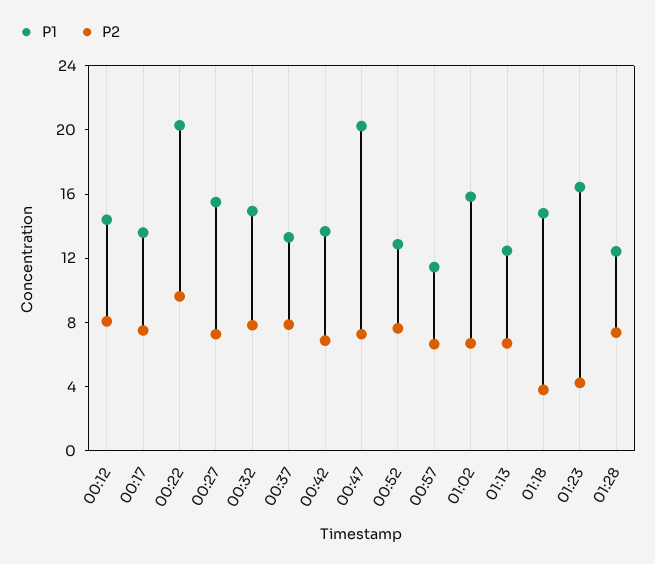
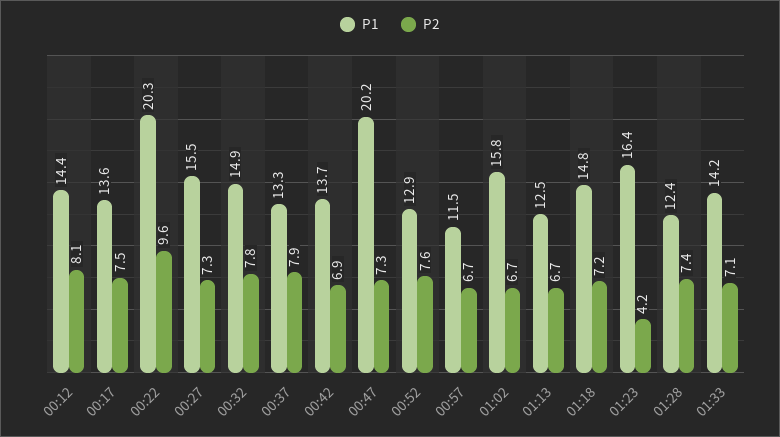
P2, 01:18: 4 -> 7.2
P1, 01:33: none -> 14.2
P2, 01:33: none -> 7.1

